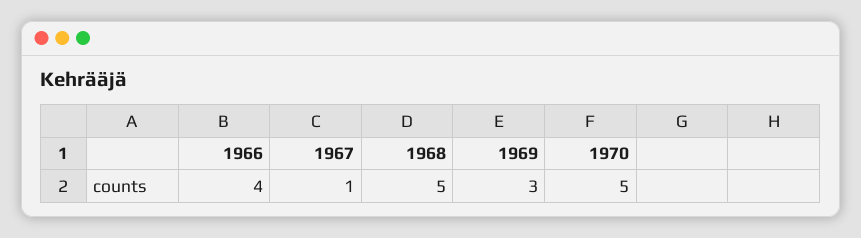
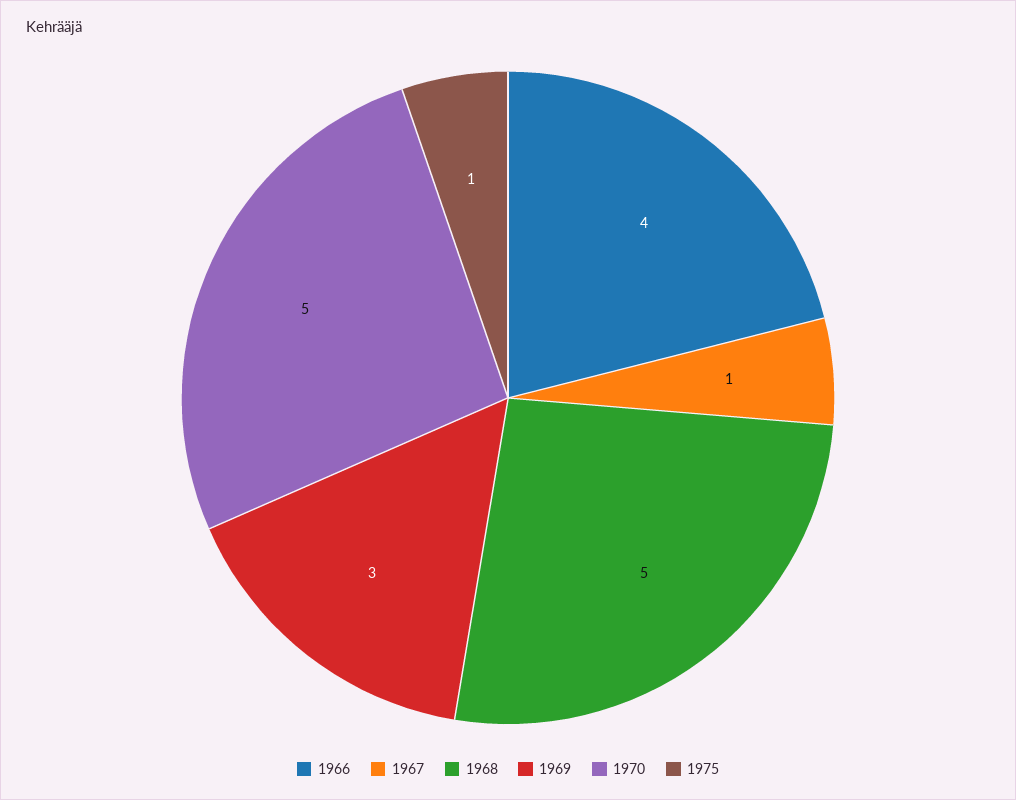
1975: none -> 1

